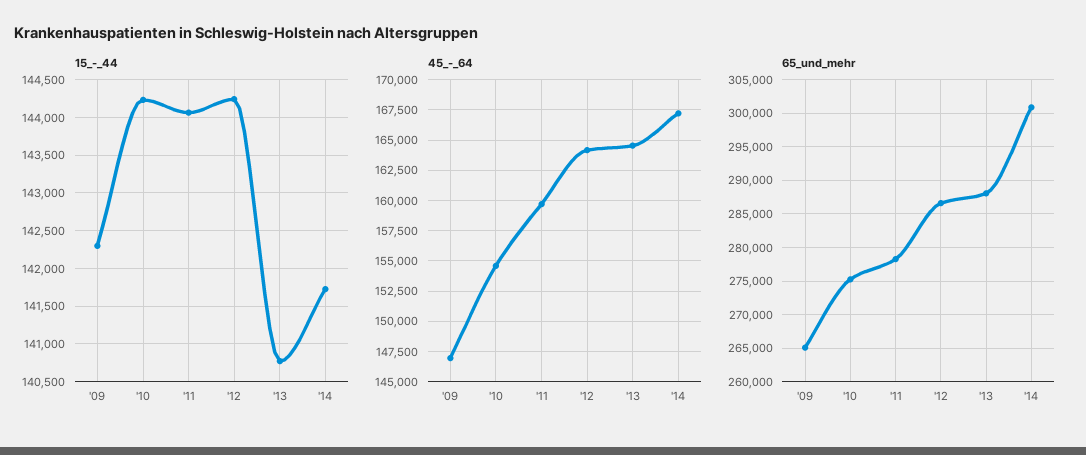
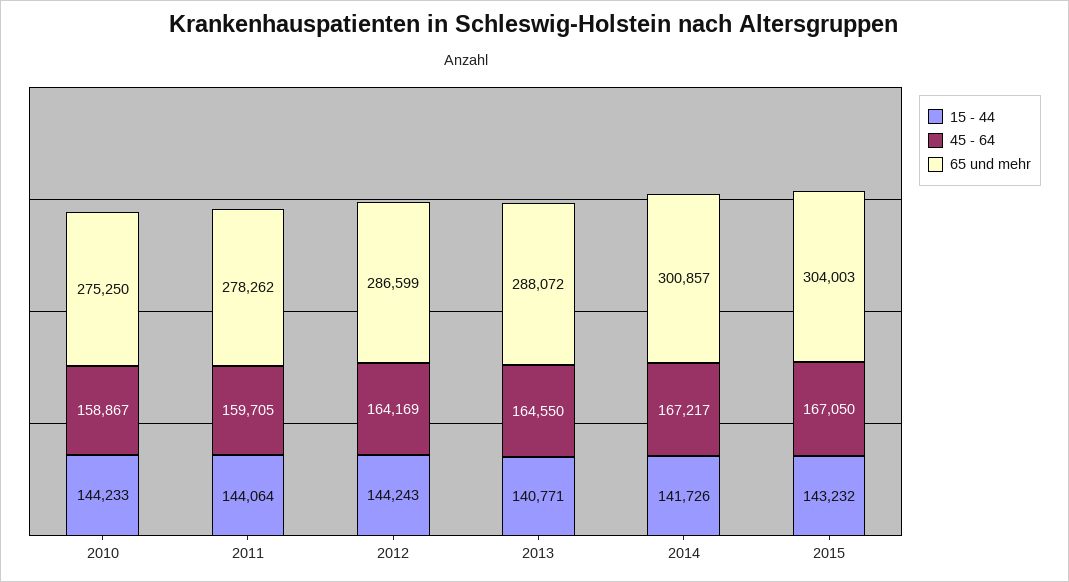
15_-_44, '09: 142300 -> none
45_-_64, '09: 147000 -> none
45_-_64, '10: 154500 -> 158867
65_und_mehr, '09: 265000 -> none
15_-_44, 2015: none -> 143232
45_-_64, 2015: none -> 167050
65_und_mehr, 2015: none -> 304003

